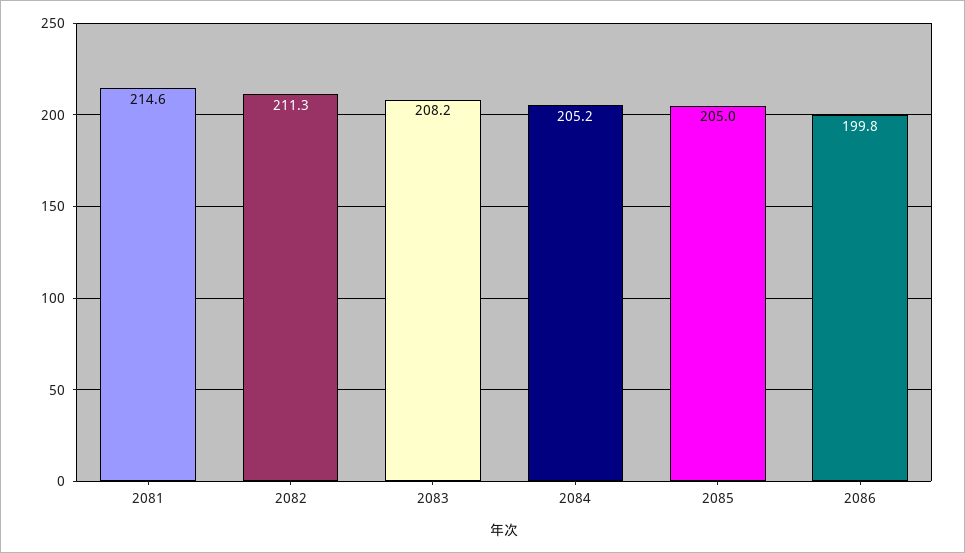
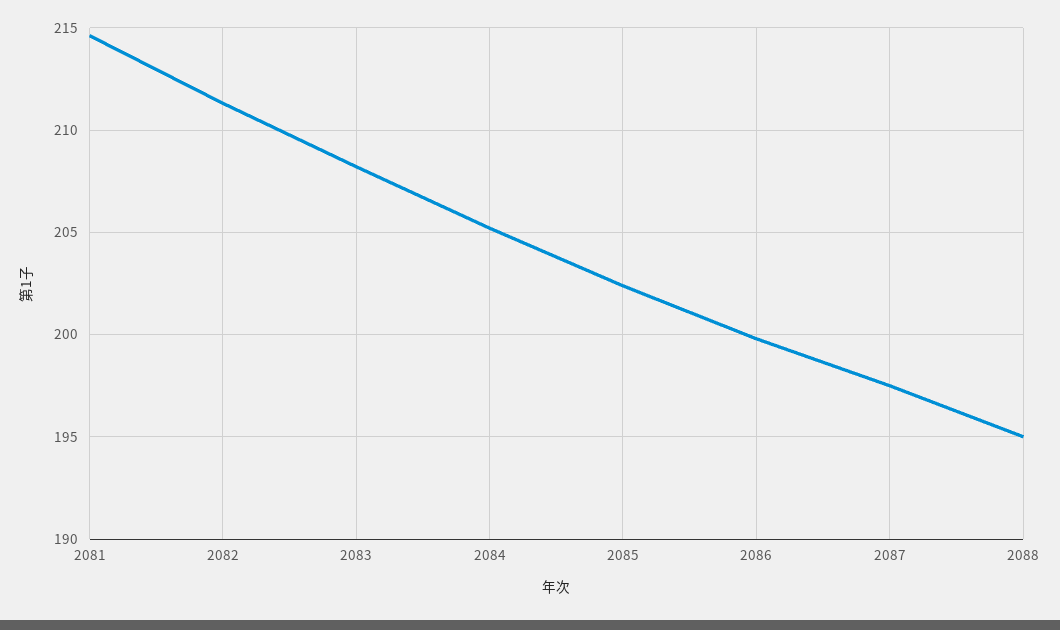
2085: 205 -> 202.5
2087: none -> 197.5
2088: none -> 195

